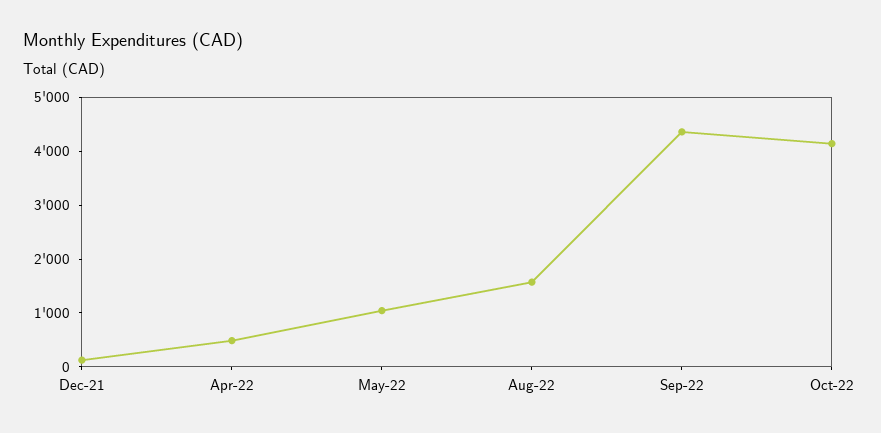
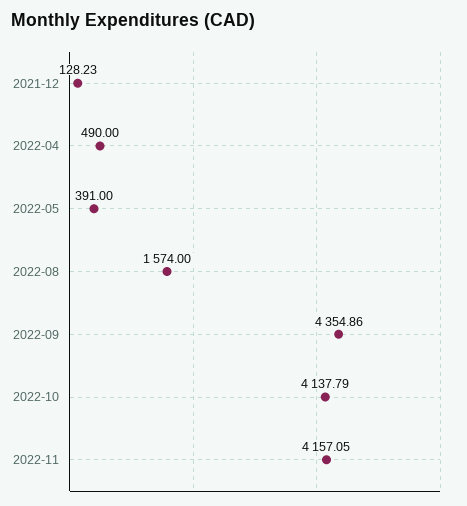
May-22: 1000 -> 391
2022-11: none -> 4157.05

